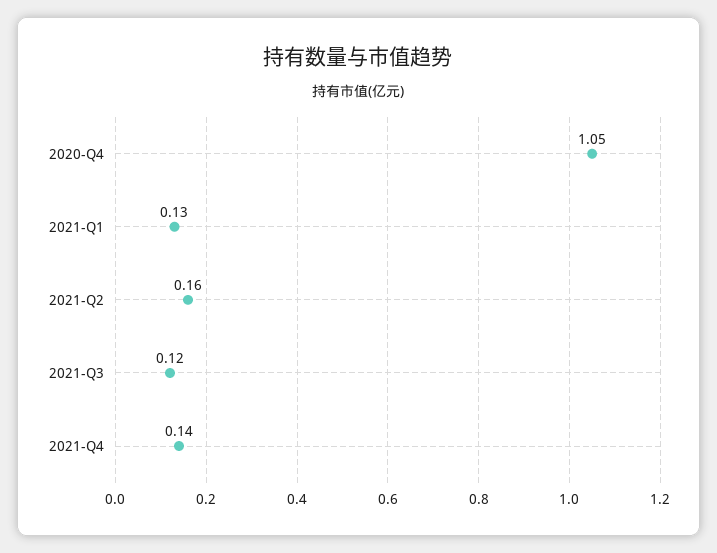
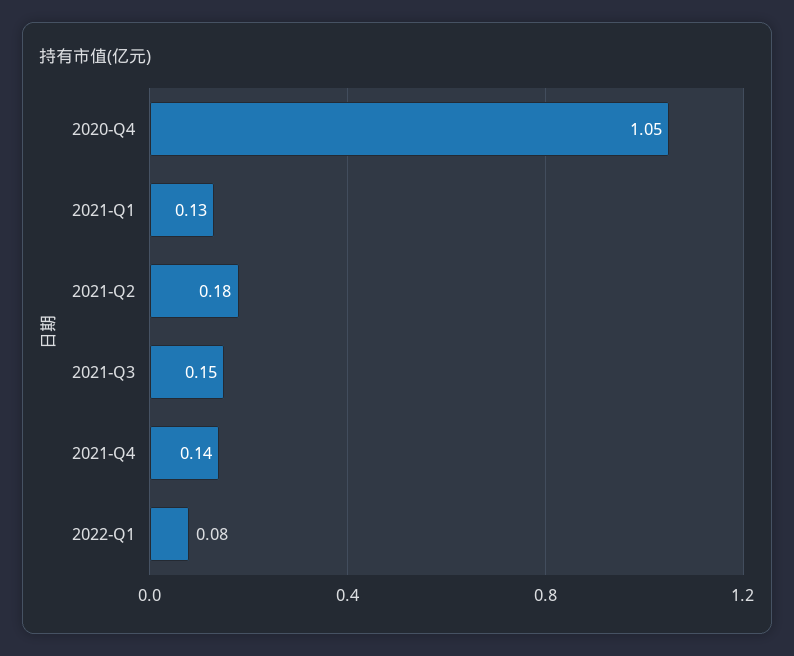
2021-Q2: 0.16 -> 0.18
2021-Q3: 0.12 -> 0.15
2022-Q1: none -> 0.08

